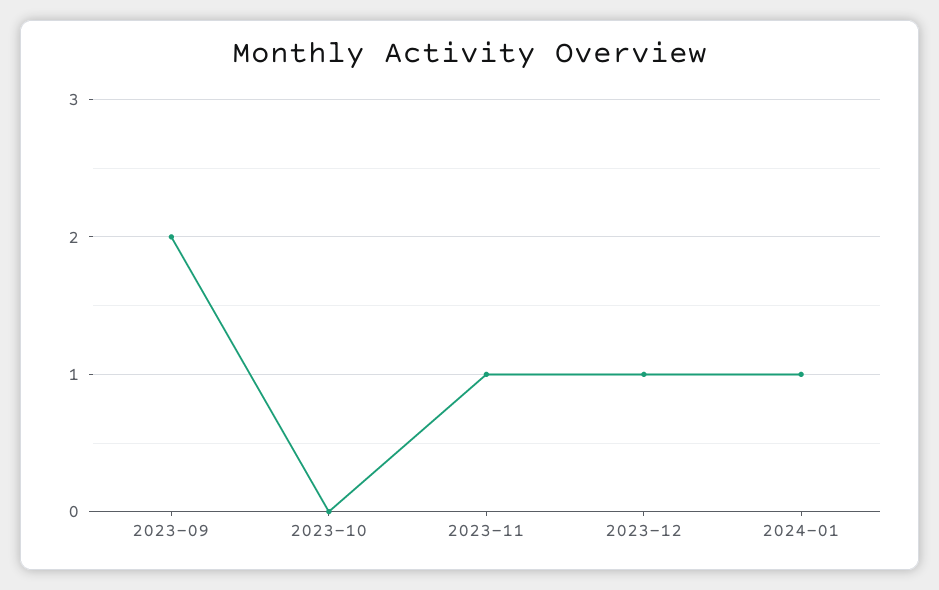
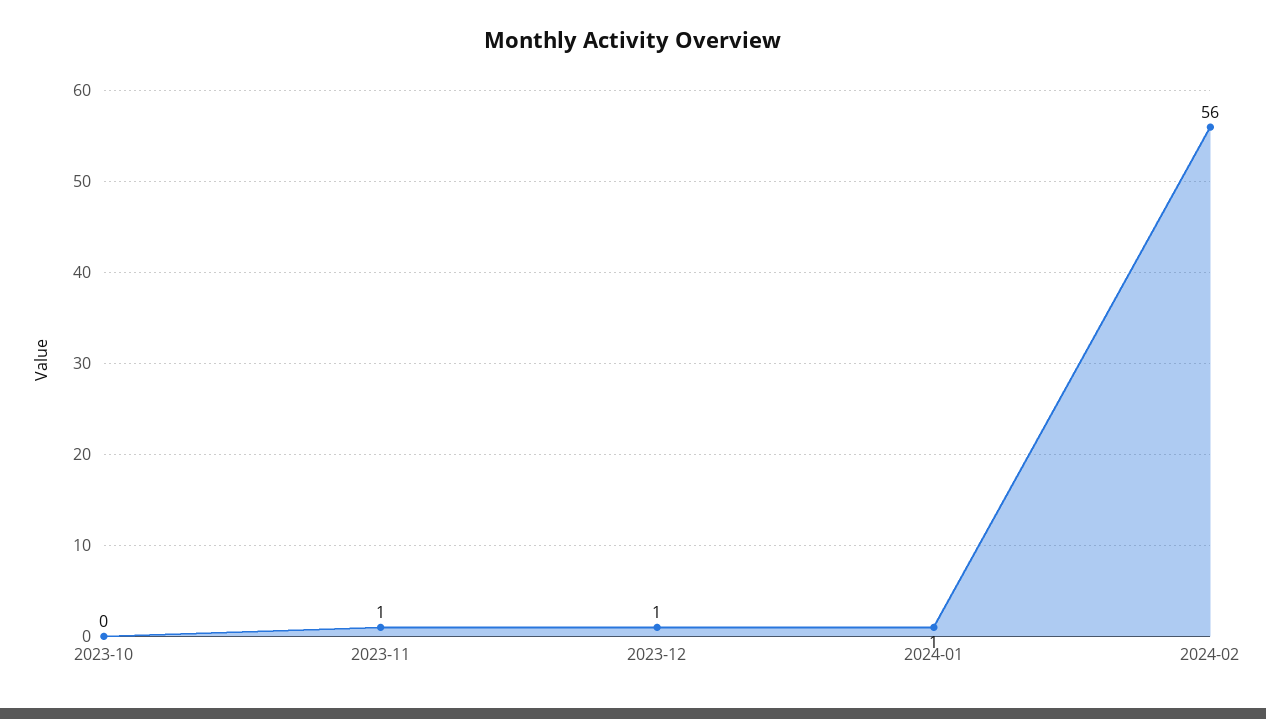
2023-09: 2 -> none
2024-02: none -> 56

